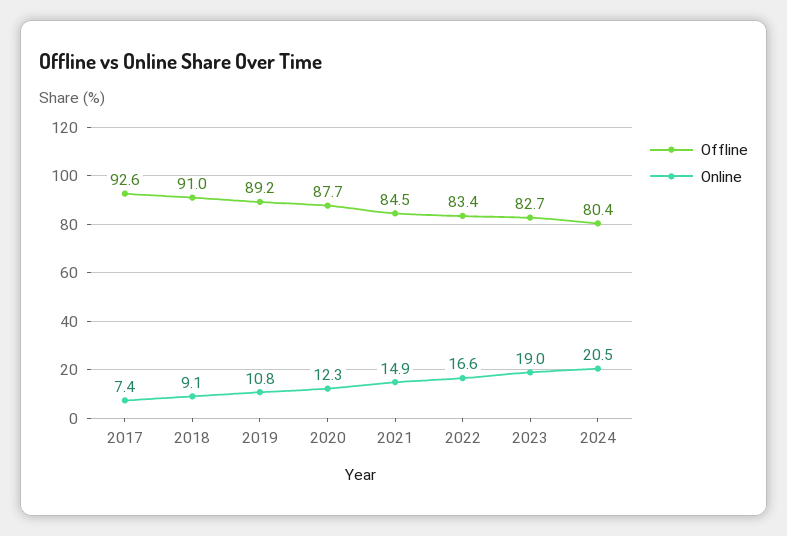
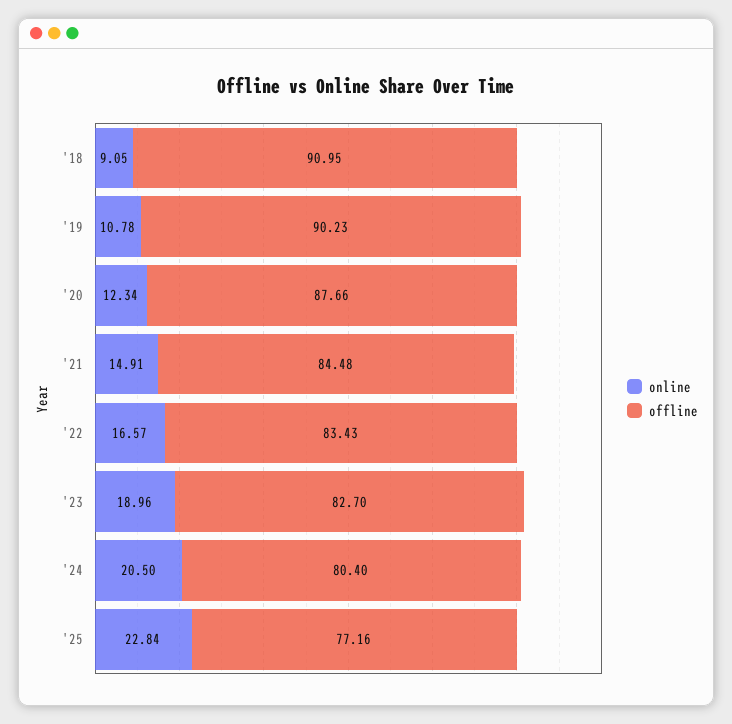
Offline, 2017: 92.6 -> none
Online, 2017: 7.4 -> none
Offline, 2019: 89.2 -> 90.23
Online, '25: none -> 22.84
Offline, '25: none -> 77.16

